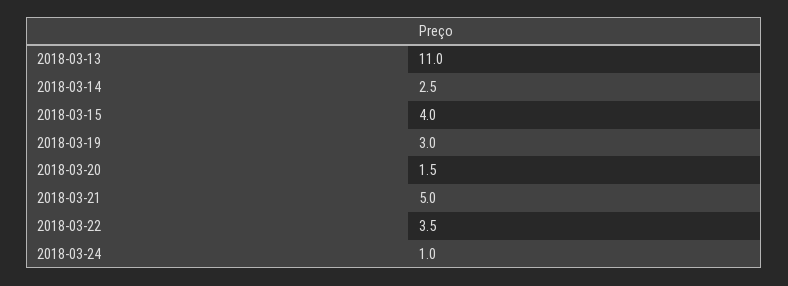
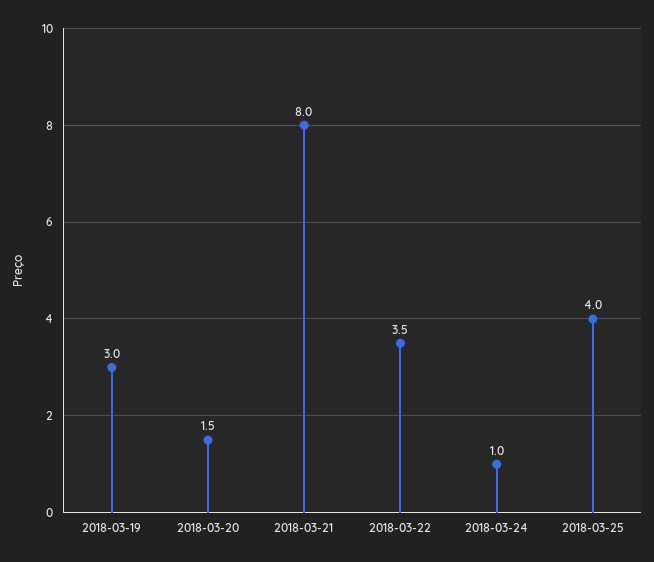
2018-03-13: 11 -> none
2018-03-14: 2.5 -> none
2018-03-15: 4 -> none
2018-03-21: 5 -> 8
2018-03-25: none -> 4

